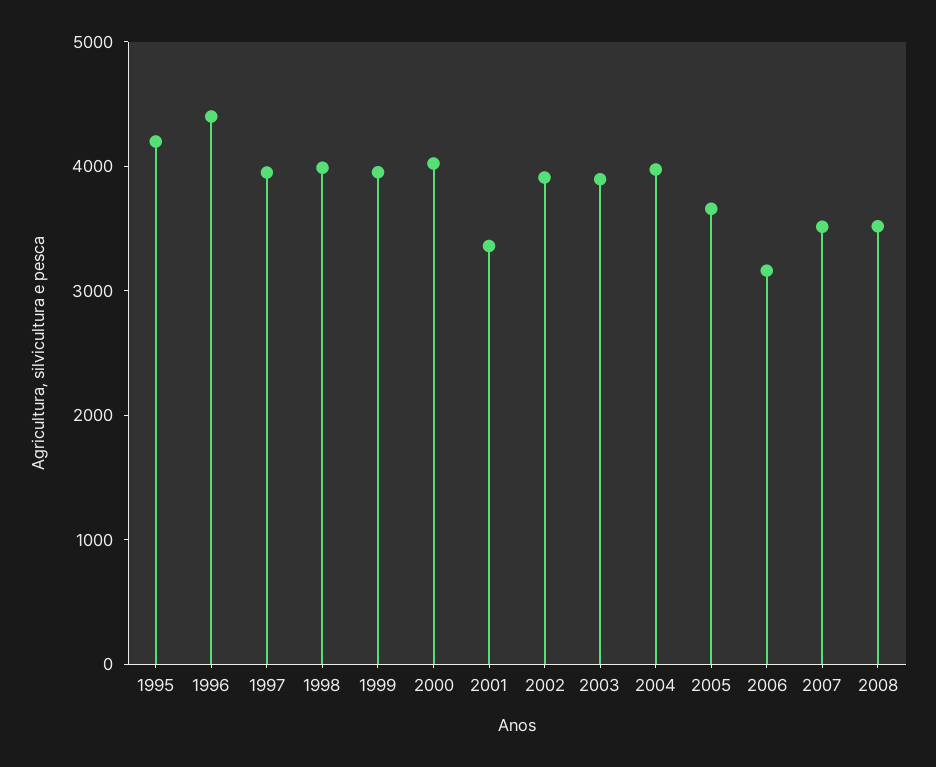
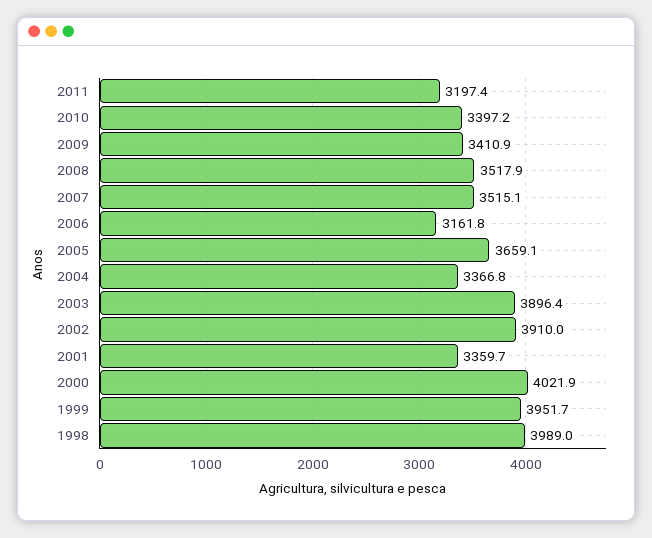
1995: 4200 -> none
1996: 4400 -> none
1997: 4000 -> none
2004: 4000 -> 3366.8
2011: none -> 3197.4
2010: none -> 3397.2
2009: none -> 3410.9

